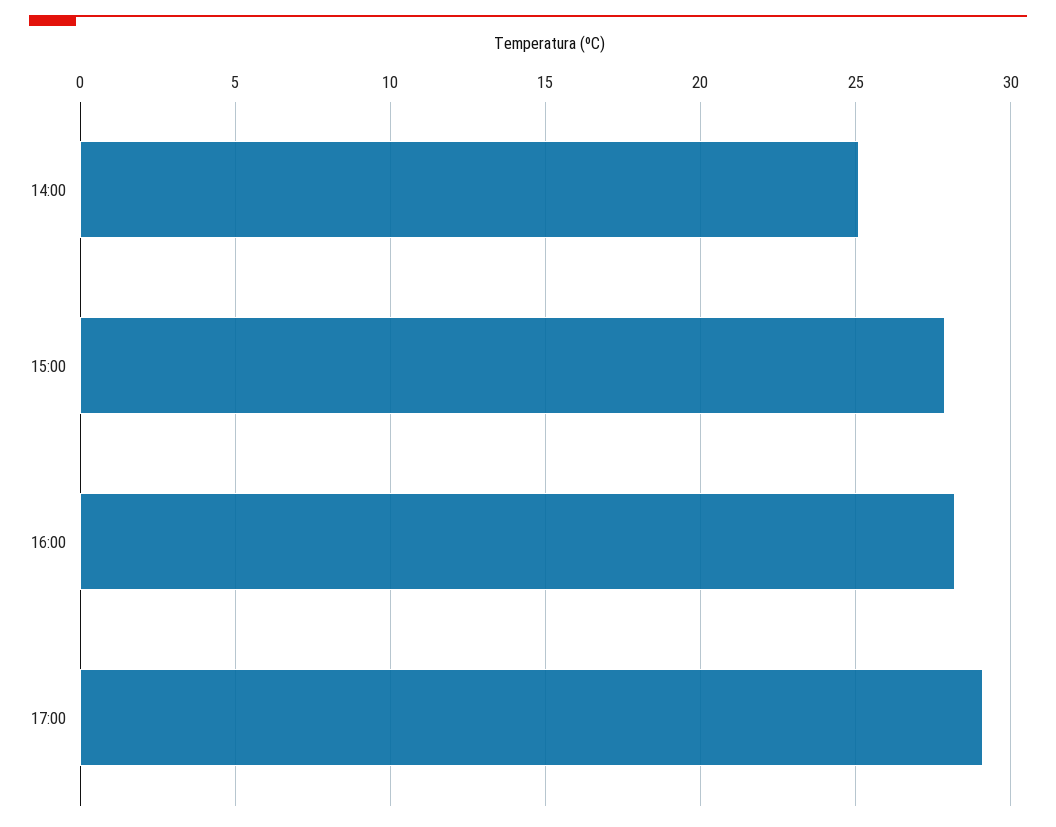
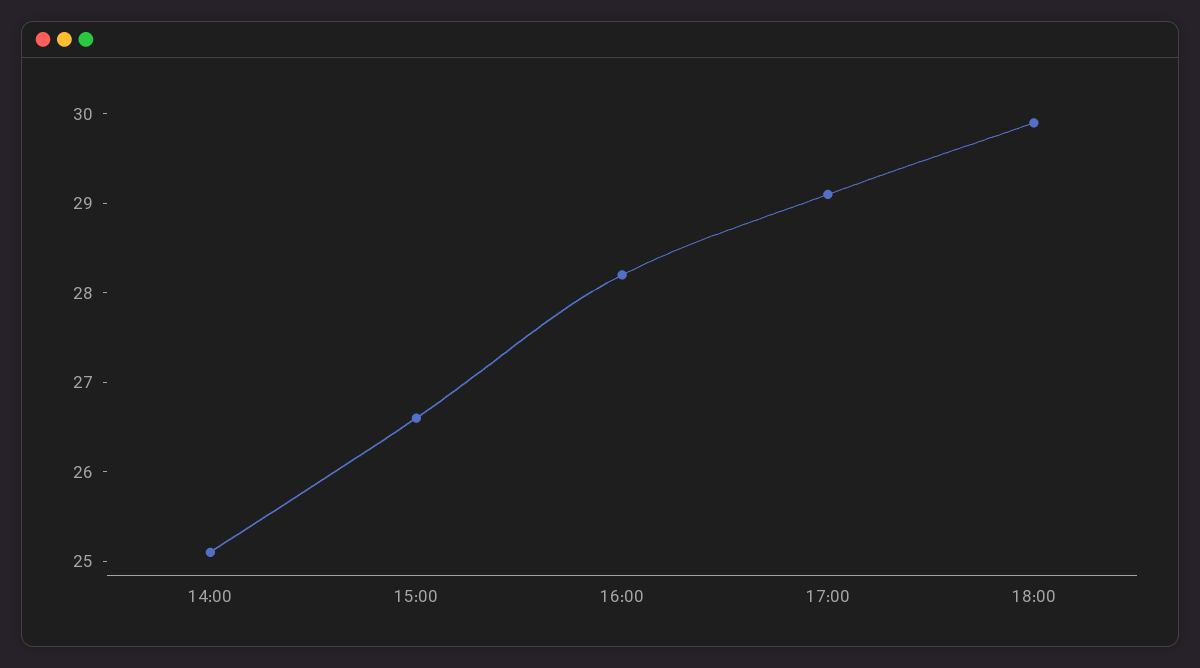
15:00: 28 -> 26.6
18:00: none -> 29.9

